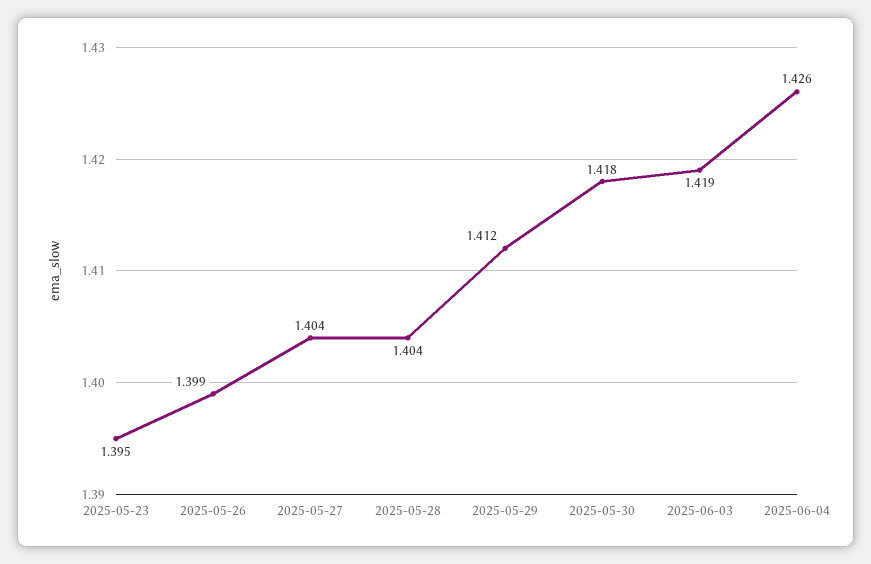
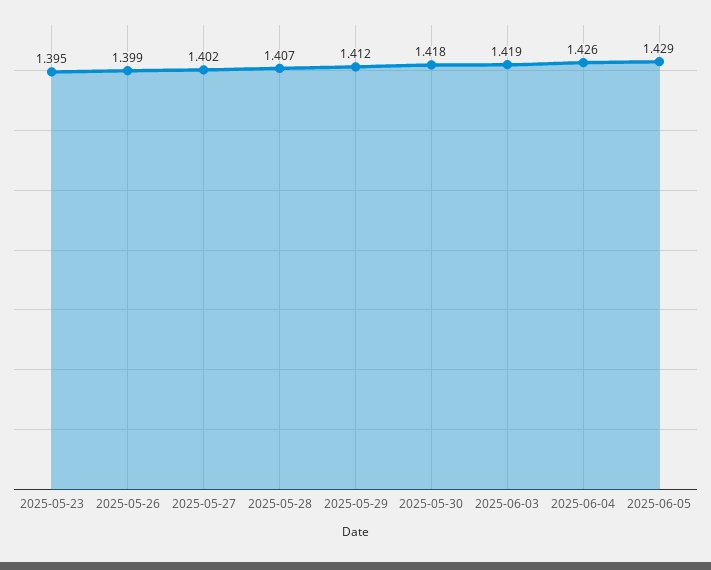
2025-05-27: 1.404 -> 1.402
2025-05-28: 1.404 -> 1.407
2025-06-05: none -> 1.429

